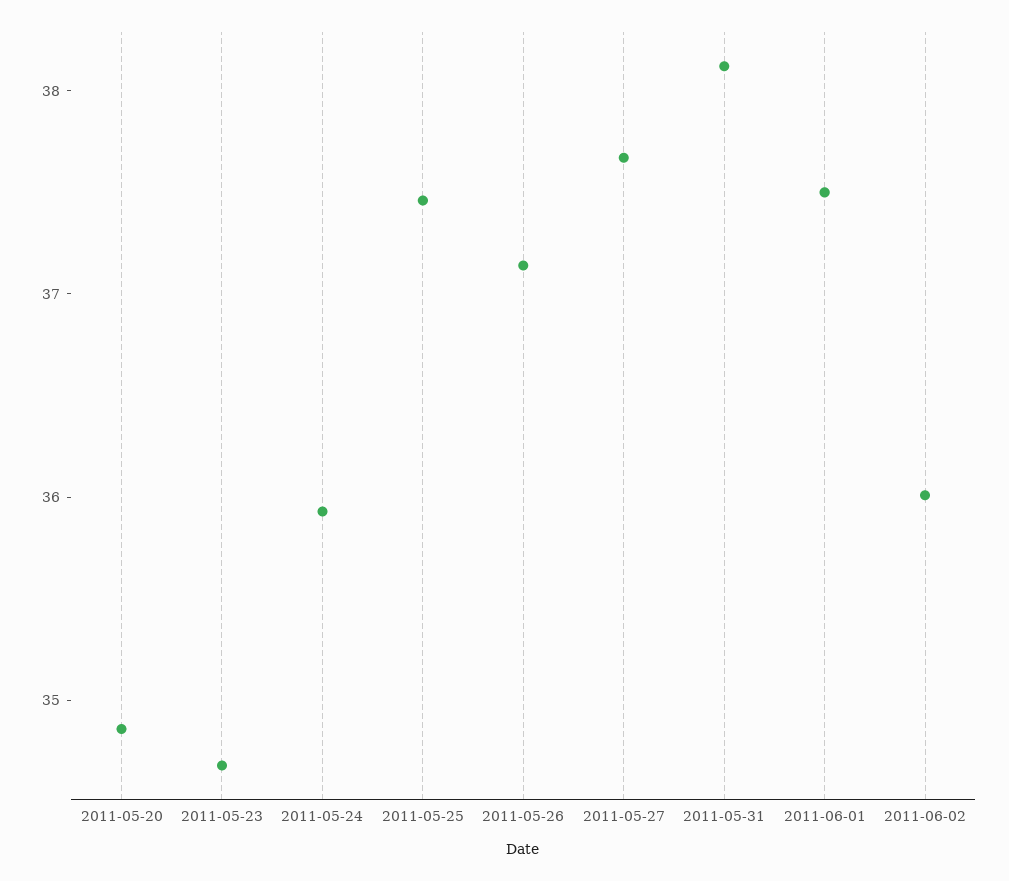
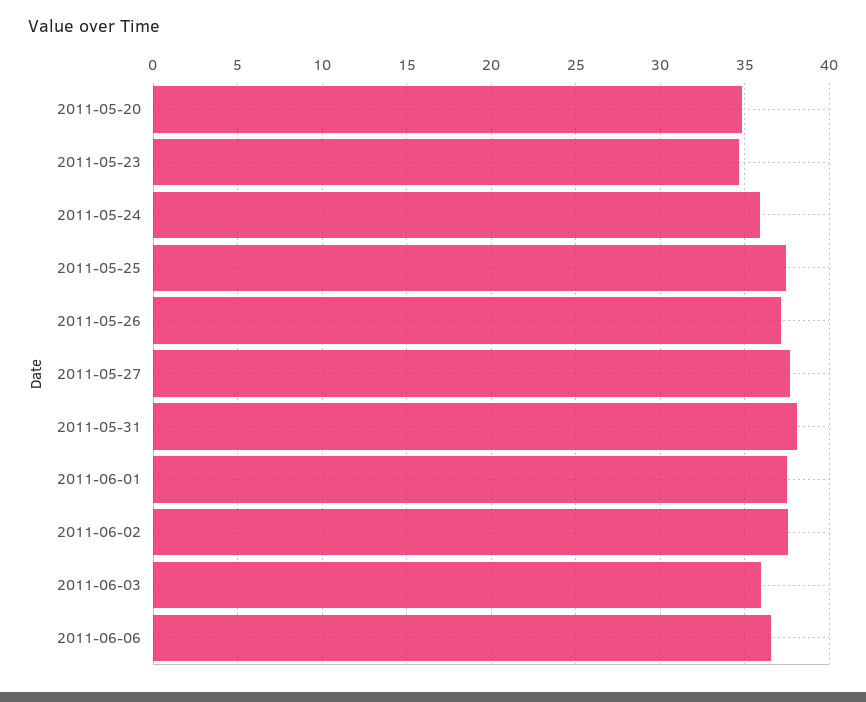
2011-06-02: 36 -> 37.5
2011-06-03: none -> 36
2011-06-06: none -> 36.5

